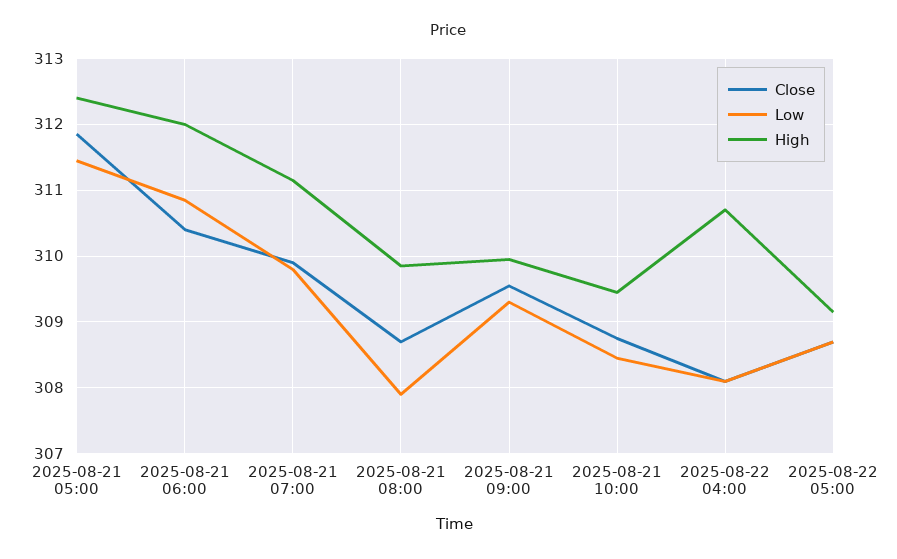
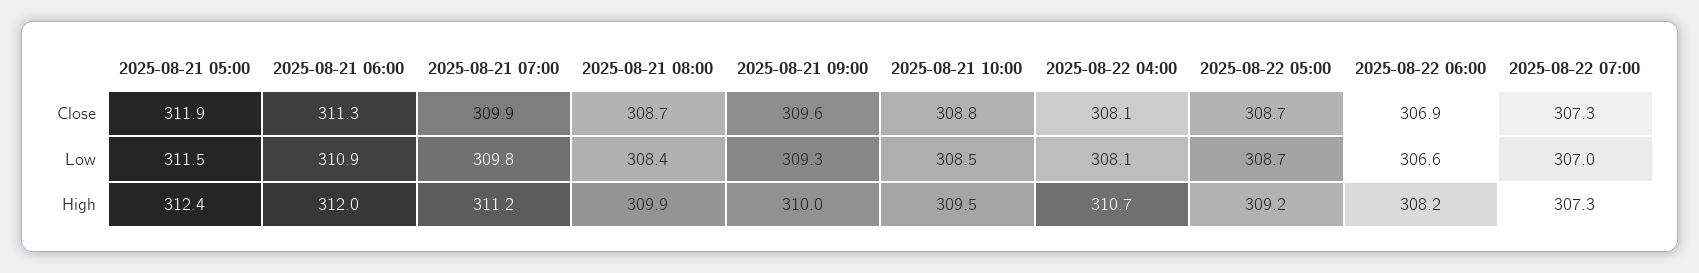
Close, 2025-08-21 06:00: 310.4 -> 311.3
Low, 2025-08-21 08:00: 307.9 -> 308.4
Close, 2025-08-22 06:00: none -> 306.9
Close, 2025-08-22 07:00: none -> 307.3
Low, 2025-08-22 06:00: none -> 306.6
Low, 2025-08-22 07:00: none -> 307
High, 2025-08-22 06:00: none -> 308.2
High, 2025-08-22 07:00: none -> 307.3

